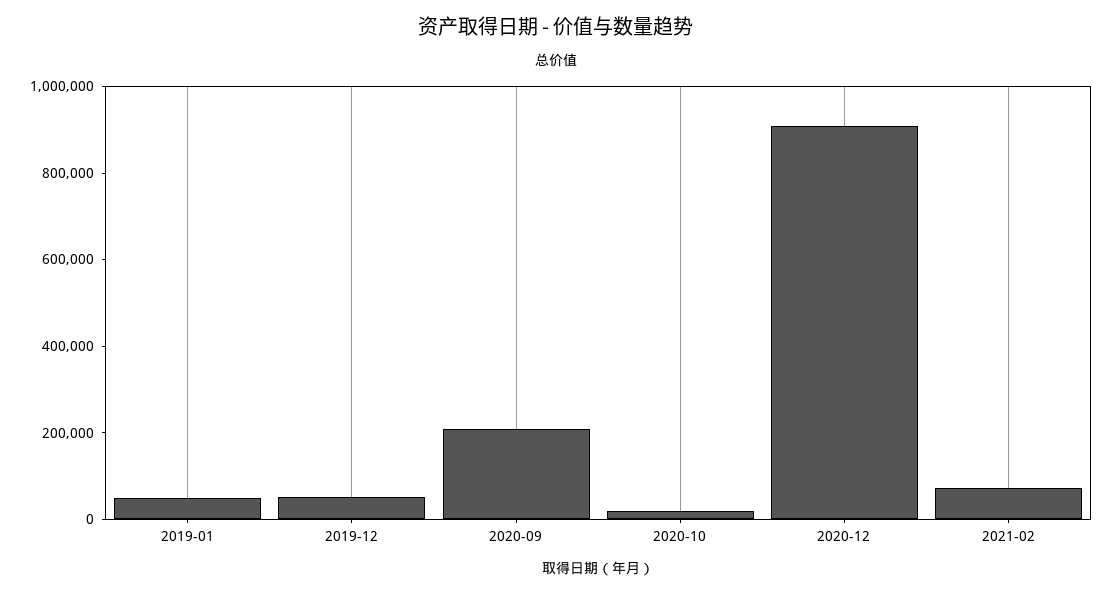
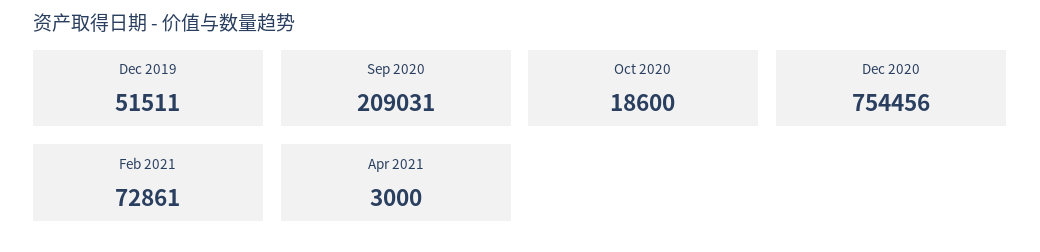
2019-01: 50000 -> none
2020-12: 900000 -> 754456
Apr 2021: none -> 3000

